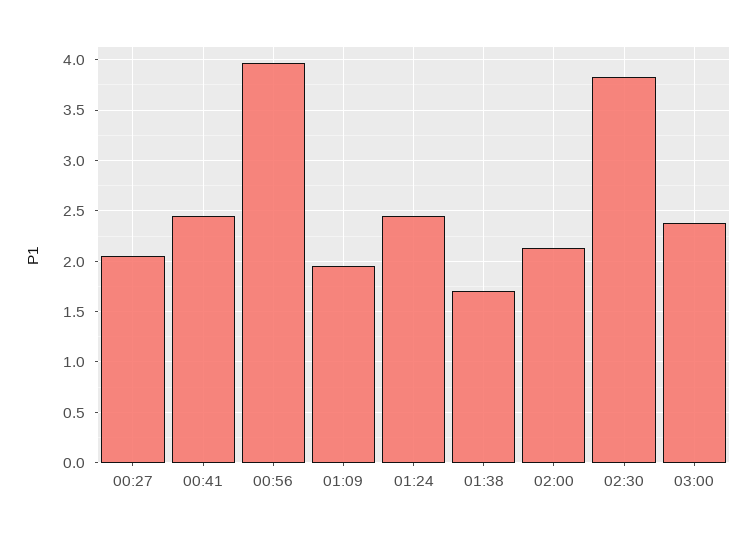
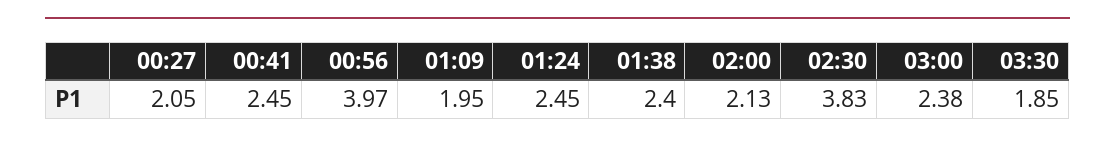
01:38: 1.7 -> 2.4
03:30: none -> 1.85

